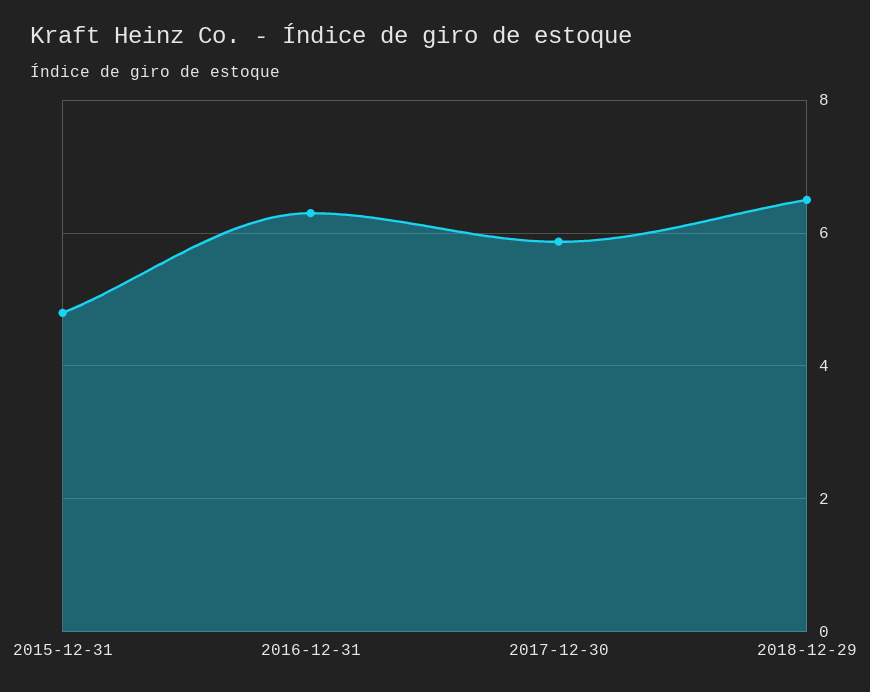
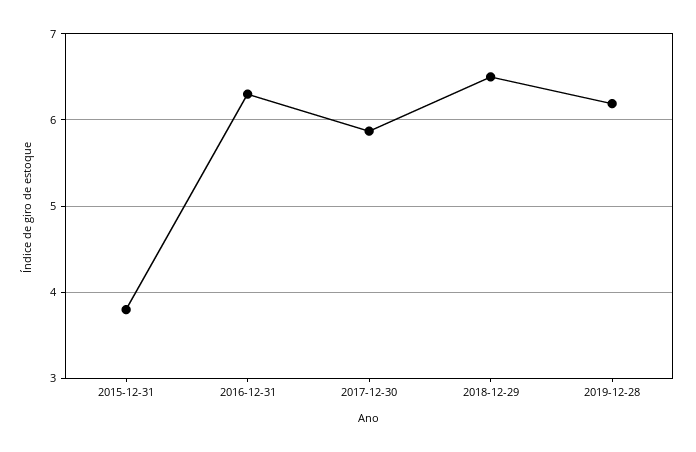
2015-12-31: 4.8 -> 3.8
2019-12-28: none -> 6.2

